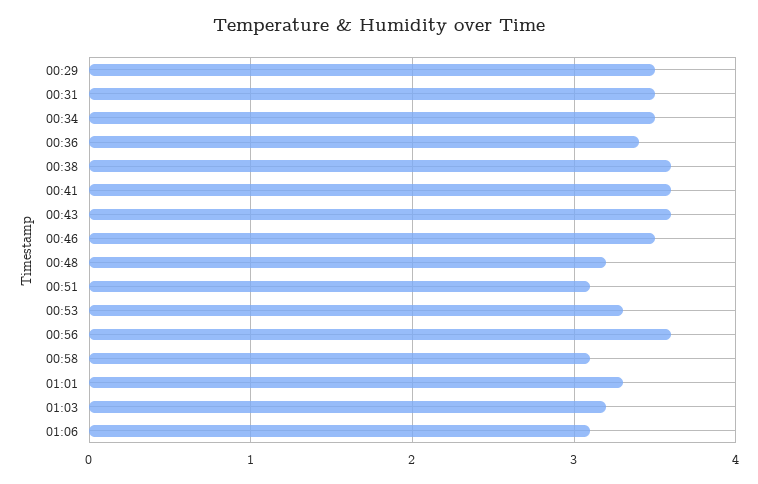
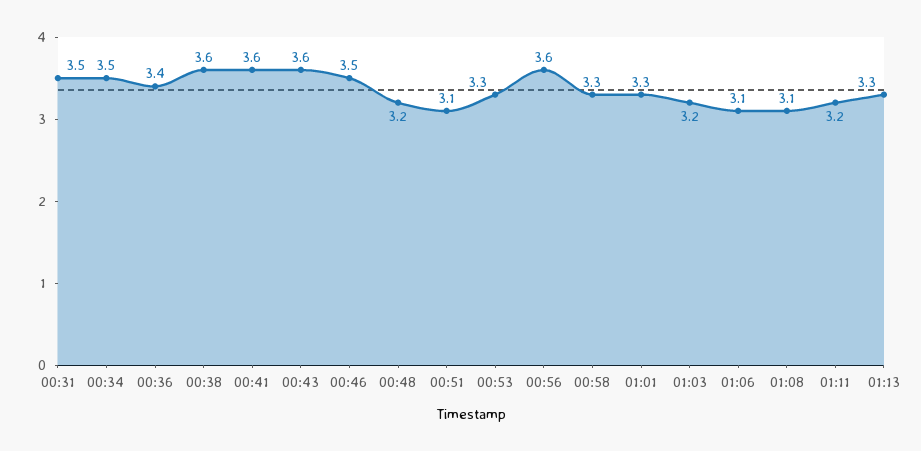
00:29: 3.5 -> none
00:58: 3.1 -> 3.3
01:08: none -> 3.1
01:11: none -> 3.2
01:13: none -> 3.3

